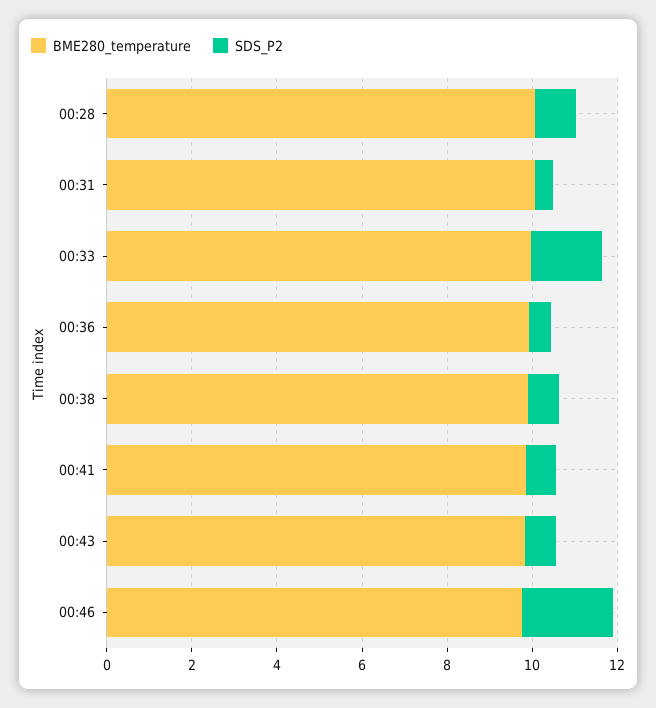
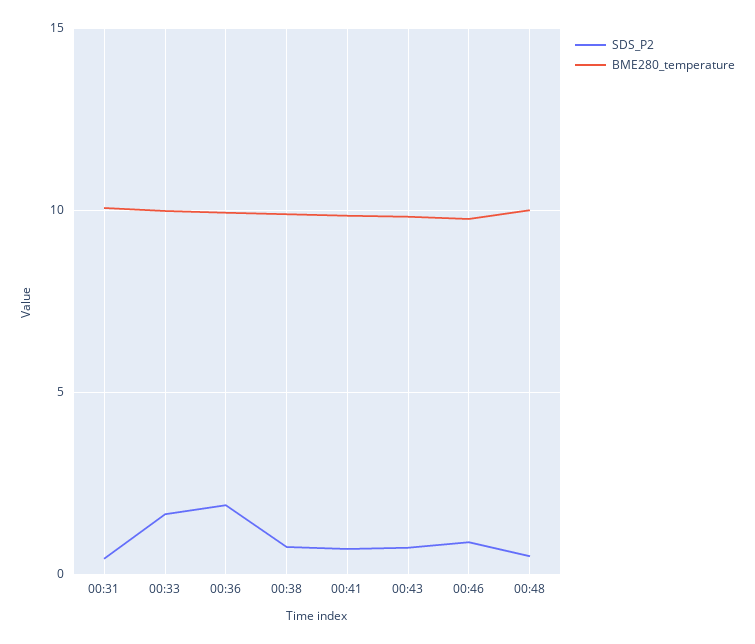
BME280_temperature, 00:28: 10 -> none
SDS_P2, 00:28: 1 -> none
SDS_P2, 00:36: 0.5 -> 2
SDS_P2, 00:46: 2 -> 1
SDS_P2, 00:48: none -> 0.5
BME280_temperature, 00:48: none -> 10

